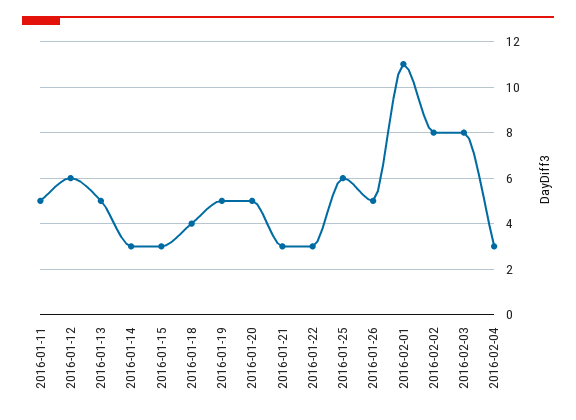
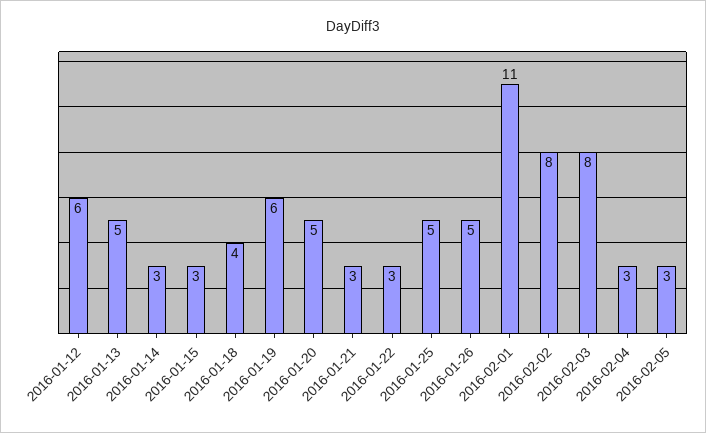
2016-01-11: 5 -> none
2016-01-19: 5 -> 6
2016-01-25: 6 -> 5
2016-02-05: none -> 3

